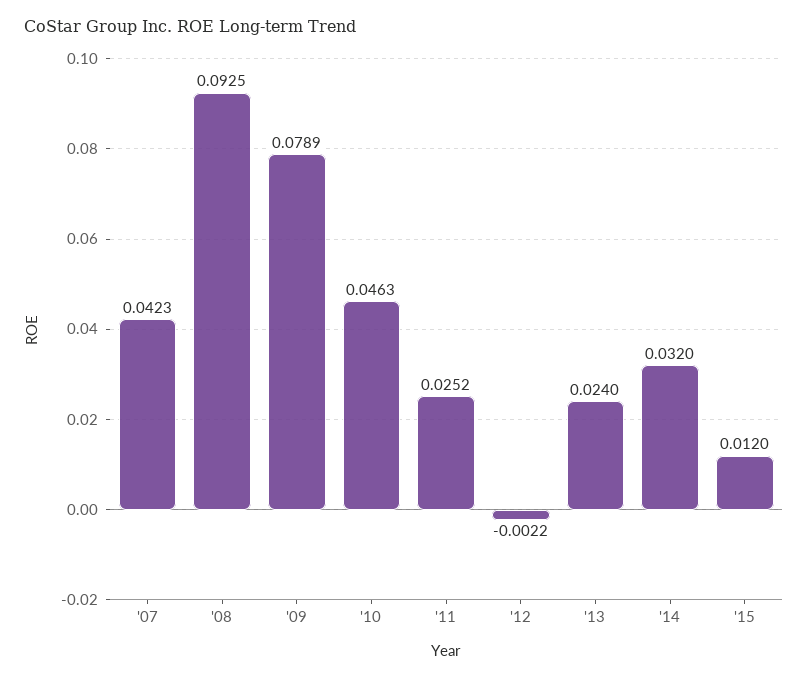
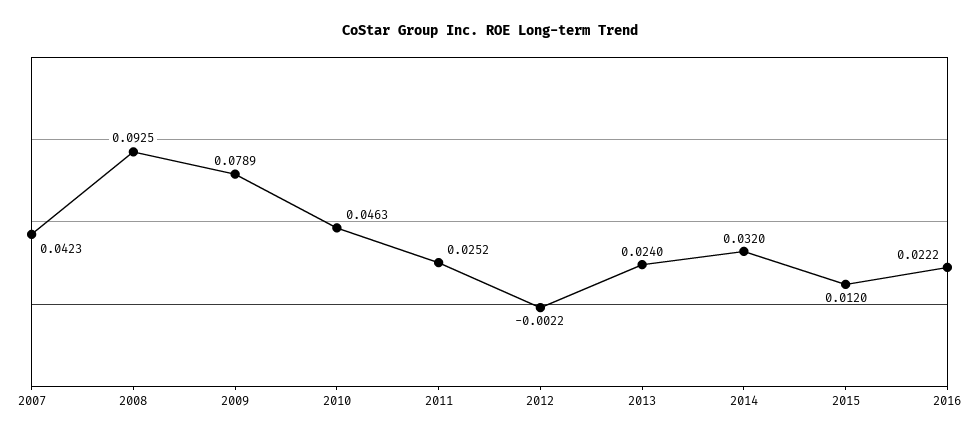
2016: none -> 0.0222

